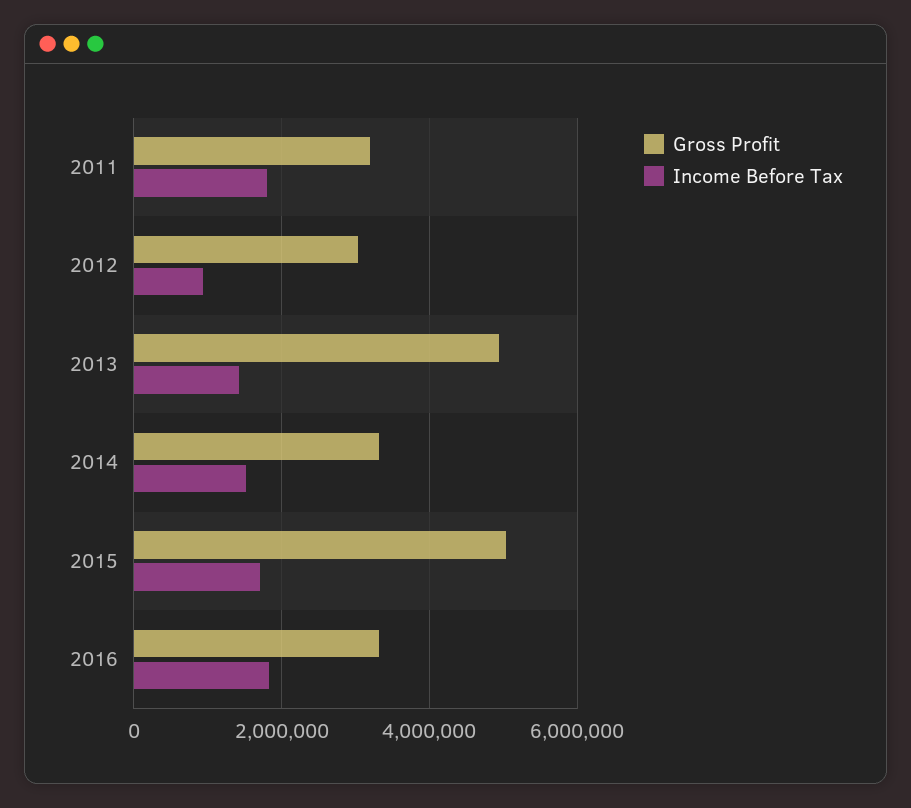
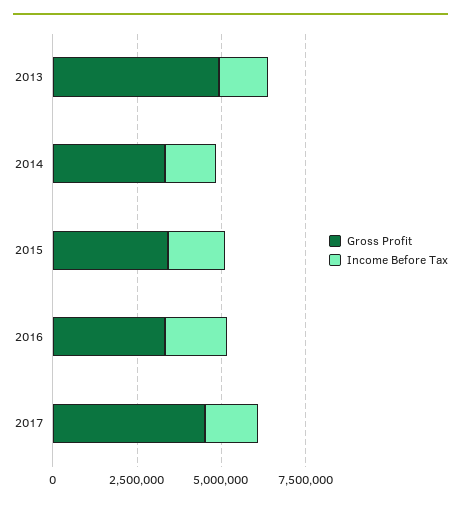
Gross Profit, 2011: 3200000 -> none
Income Before Tax, 2011: 1800000 -> none
Gross Profit, 2012: 3000000 -> none
Income Before Tax, 2012: 1000000 -> none
Gross Profit, 2015: 5000000 -> 3500000
Gross Profit, 2017: none -> 4500000
Income Before Tax, 2017: none -> 1500000

